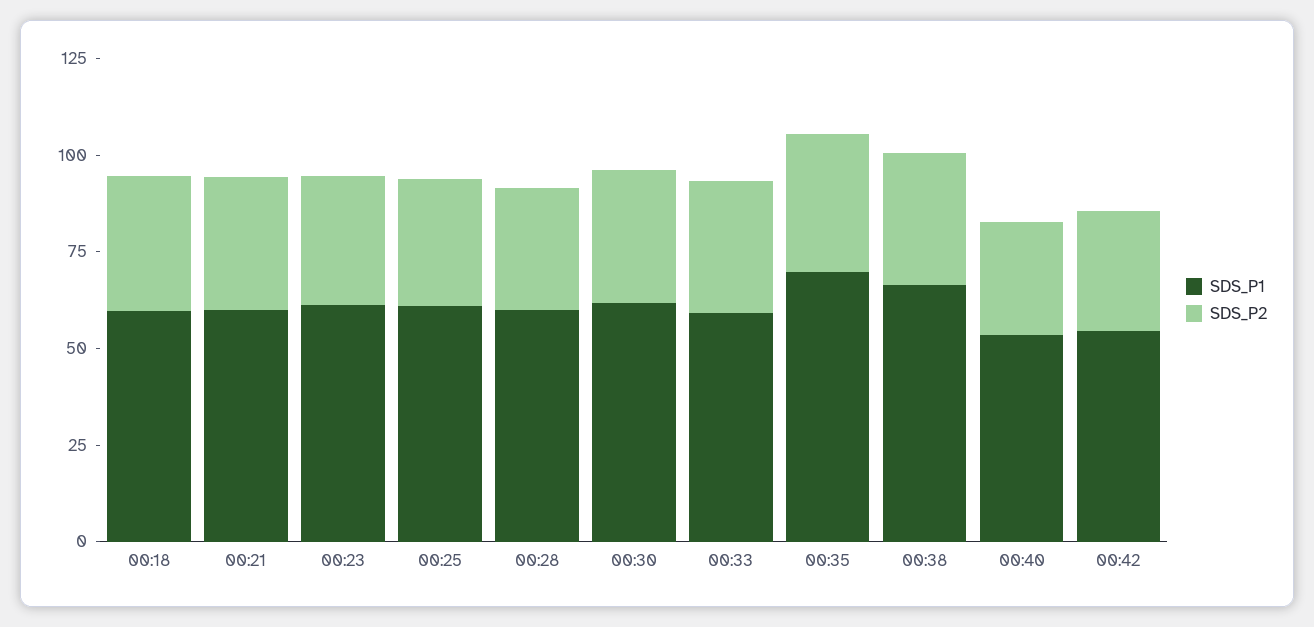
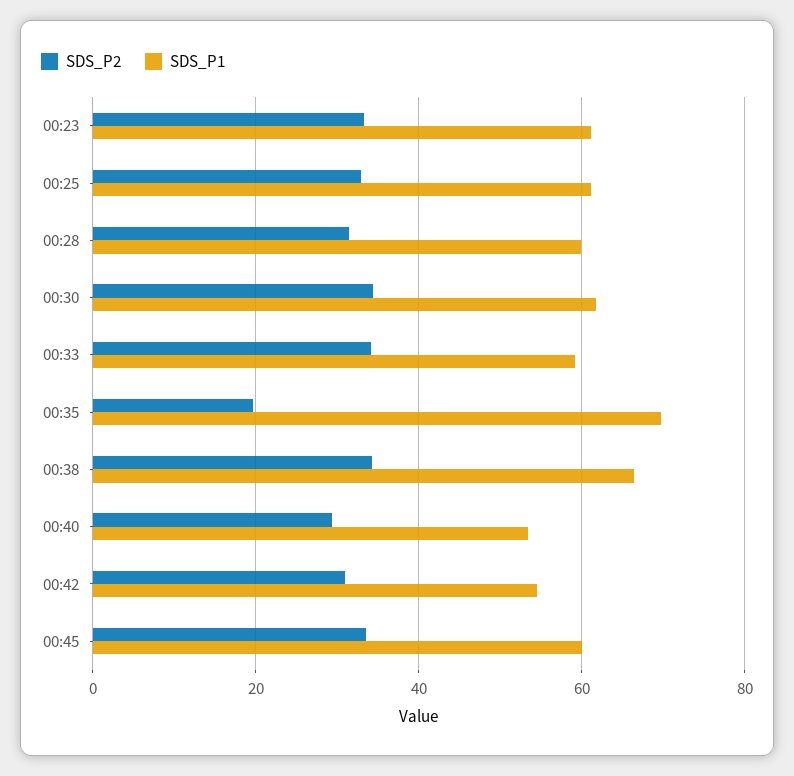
SDS_P1, 00:18: 60 -> none
SDS_P2, 00:18: 35 -> none
SDS_P1, 00:21: 60 -> none
SDS_P2, 00:21: 35 -> none
SDS_P2, 00:35: 35 -> 20
SDS_P2, 00:45: none -> 34
SDS_P1, 00:45: none -> 60

